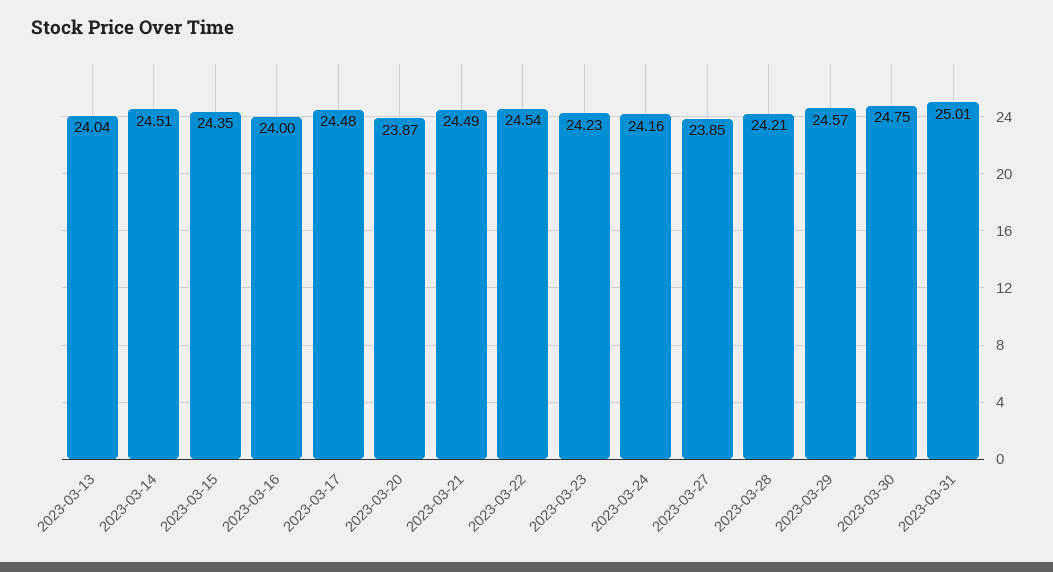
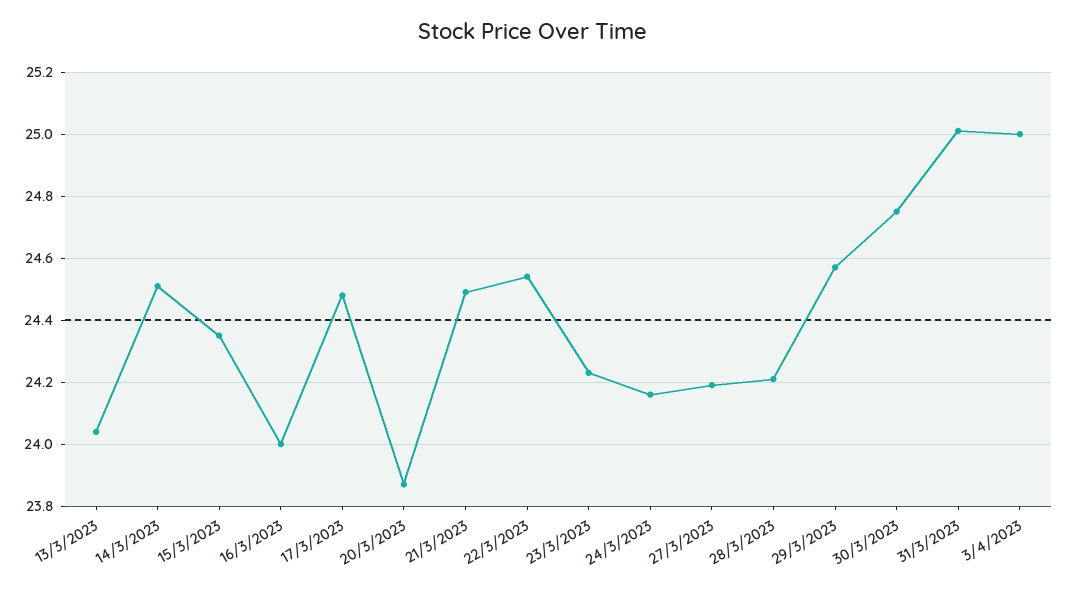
2023-03-27: 23.85 -> 24.2
3/4/2023: none -> 25

